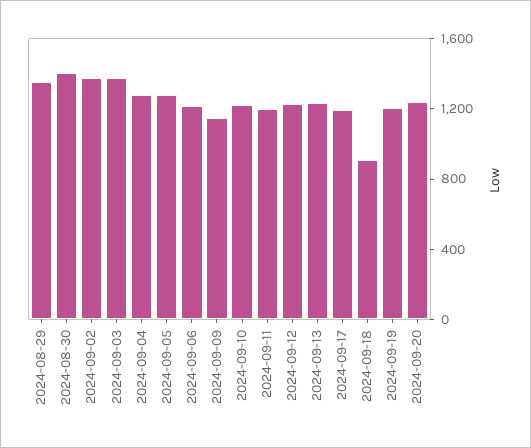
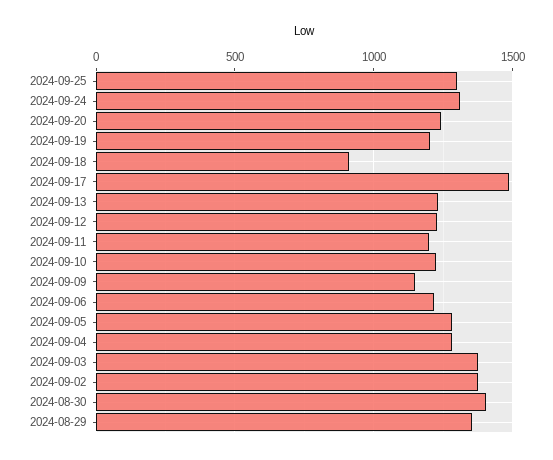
2024-09-17: 1200 -> 1500
2024-09-25: none -> 1300
2024-09-24: none -> 1300

